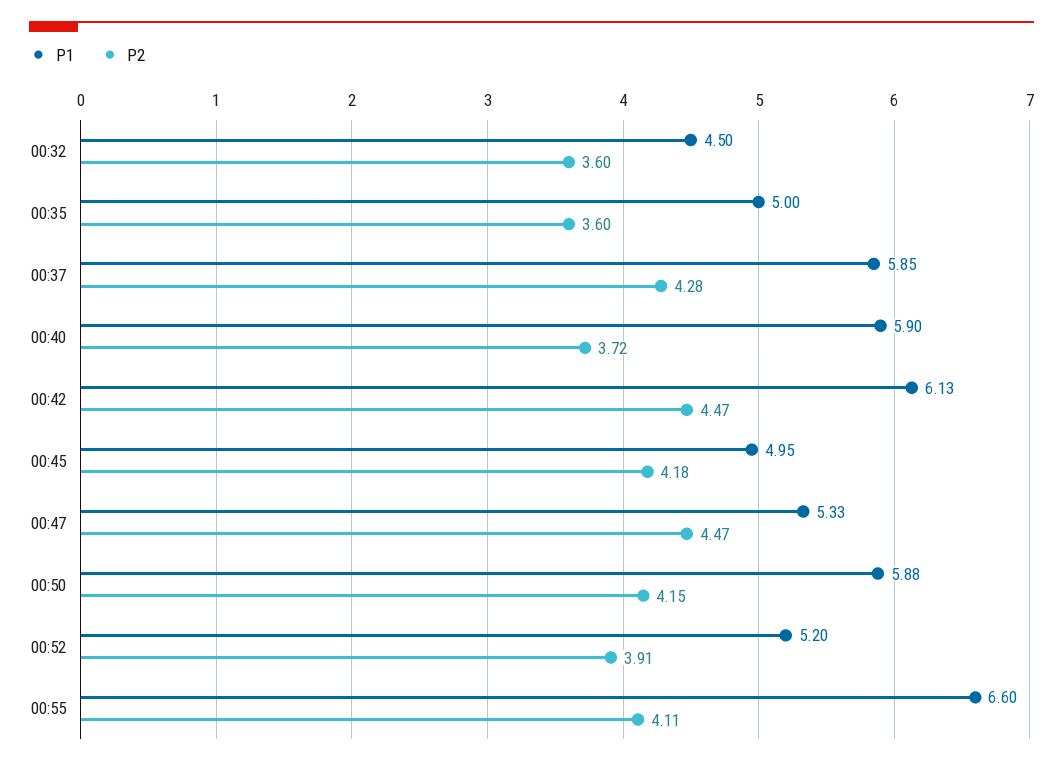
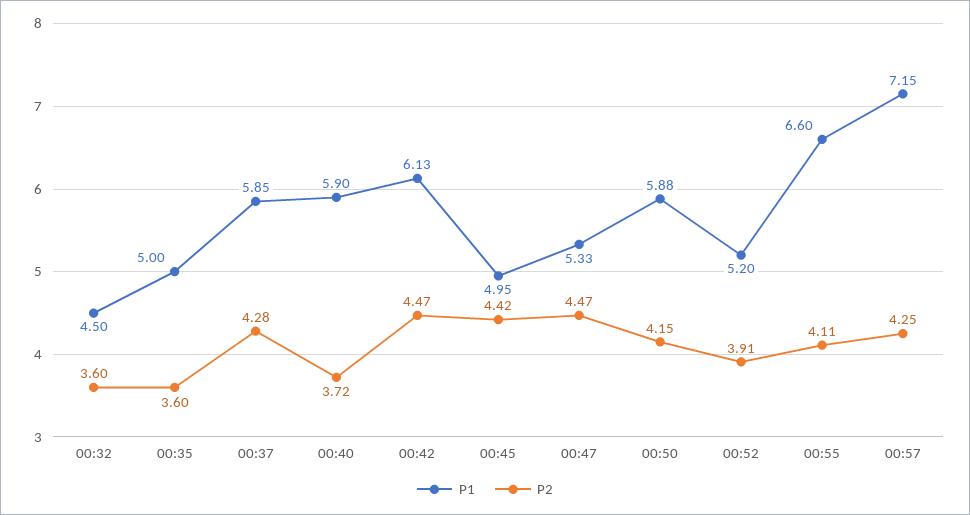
P2, 00:45: 4.18 -> 4.42
P1, 00:57: none -> 7.15
P2, 00:57: none -> 4.25

